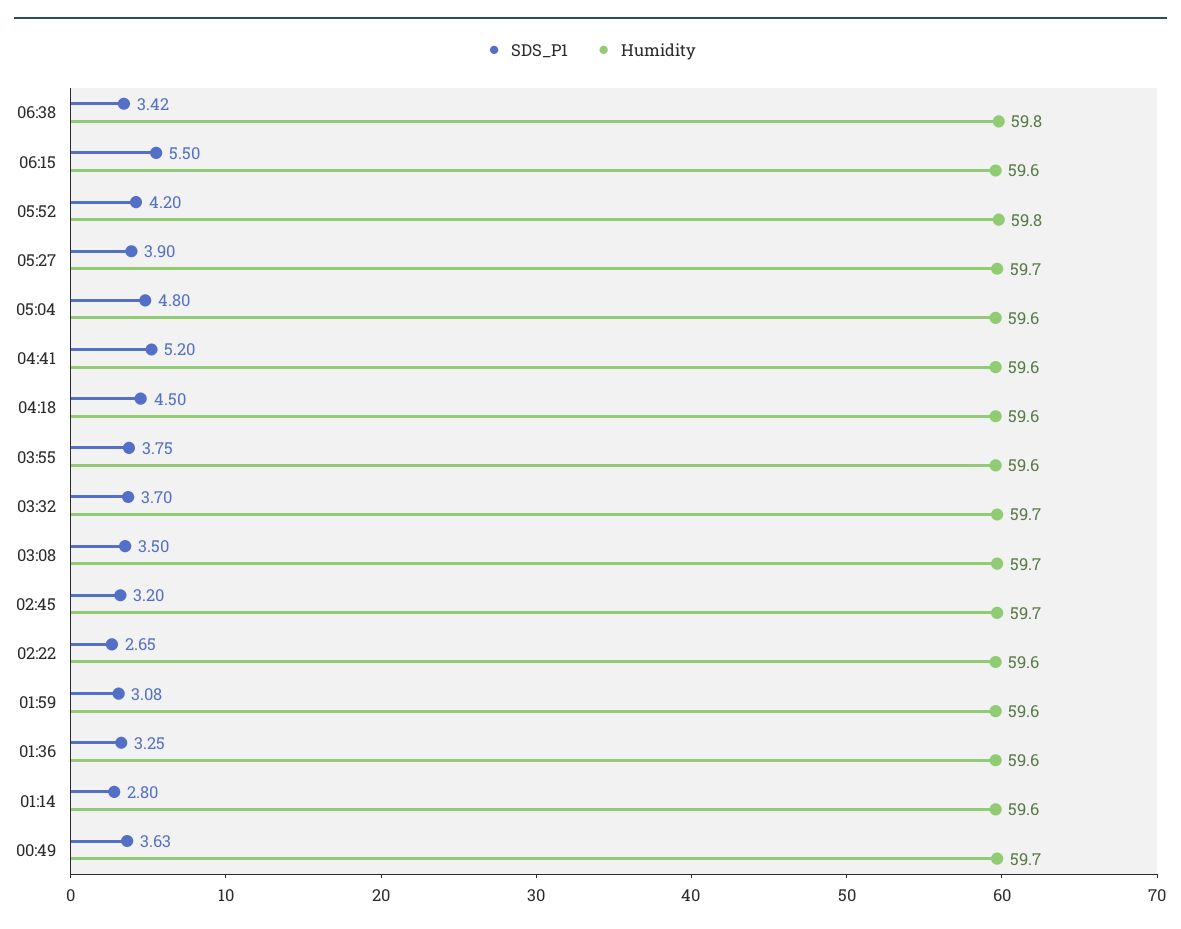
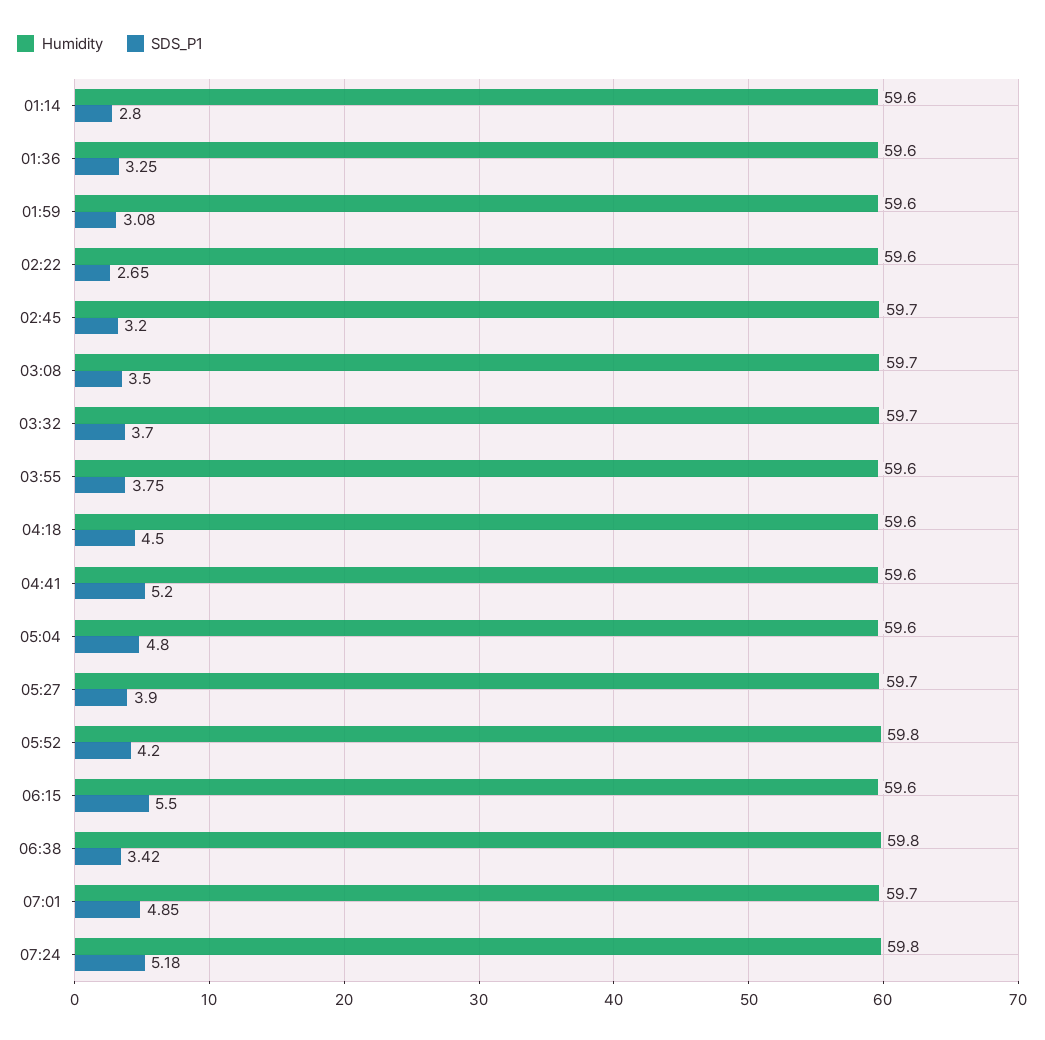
SDS_P1, 00:49: 3.63 -> none
Humidity, 00:49: 59.7 -> none
Humidity, 07:01: none -> 59.7
SDS_P1, 07:01: none -> 4.85
Humidity, 07:24: none -> 59.8
SDS_P1, 07:24: none -> 5.18

